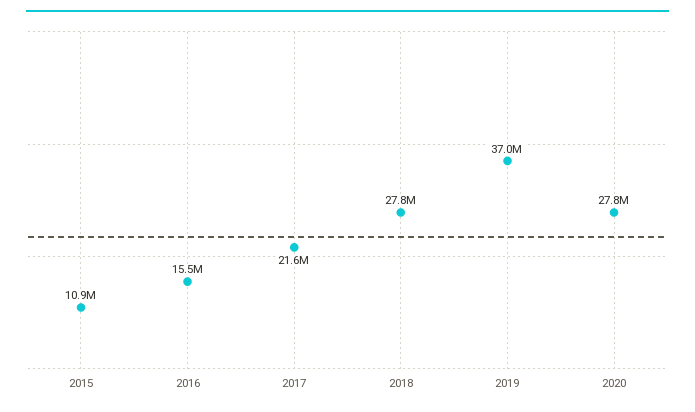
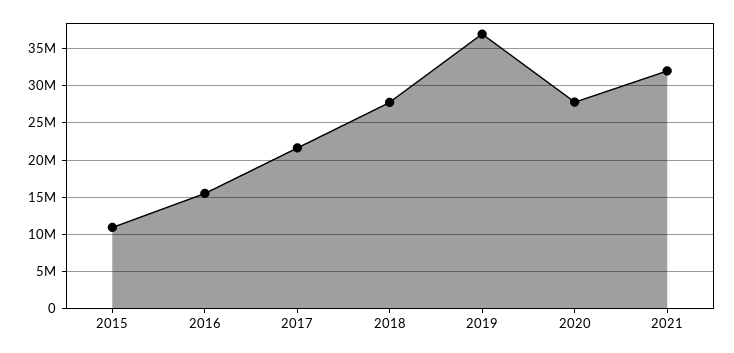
2021: none -> 32000000

